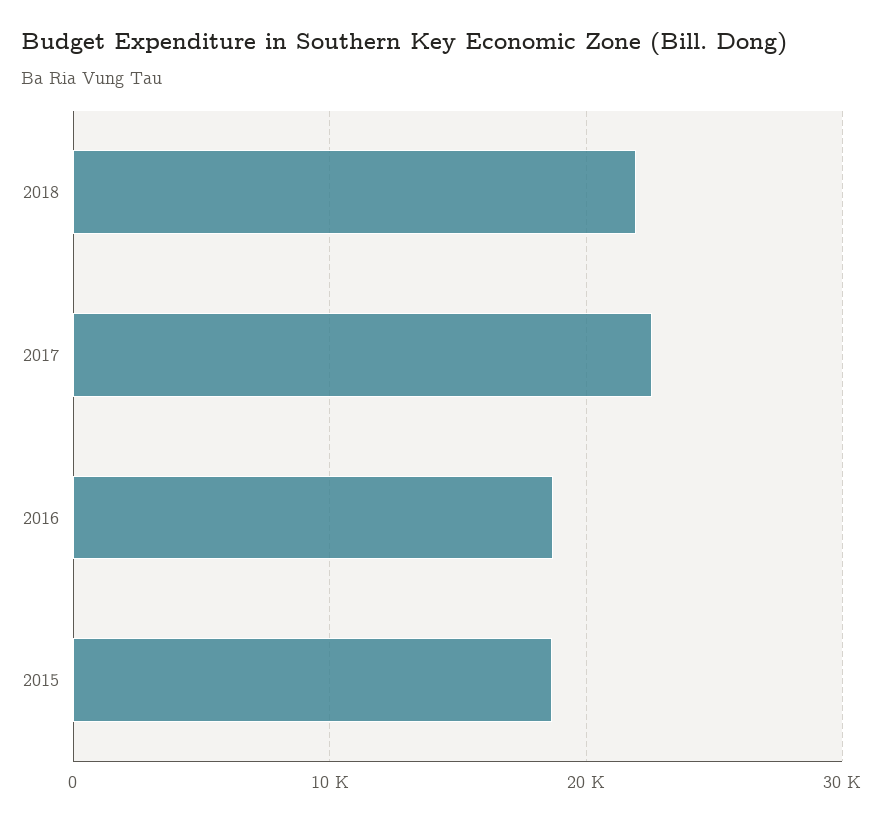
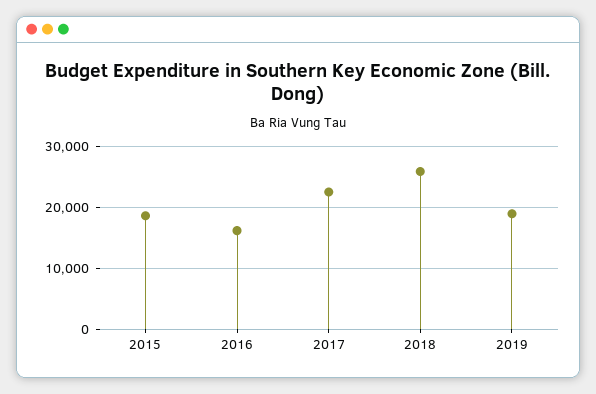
2018: 22000 -> 26000
2016: 19000 -> 16000
2019: none -> 19000

